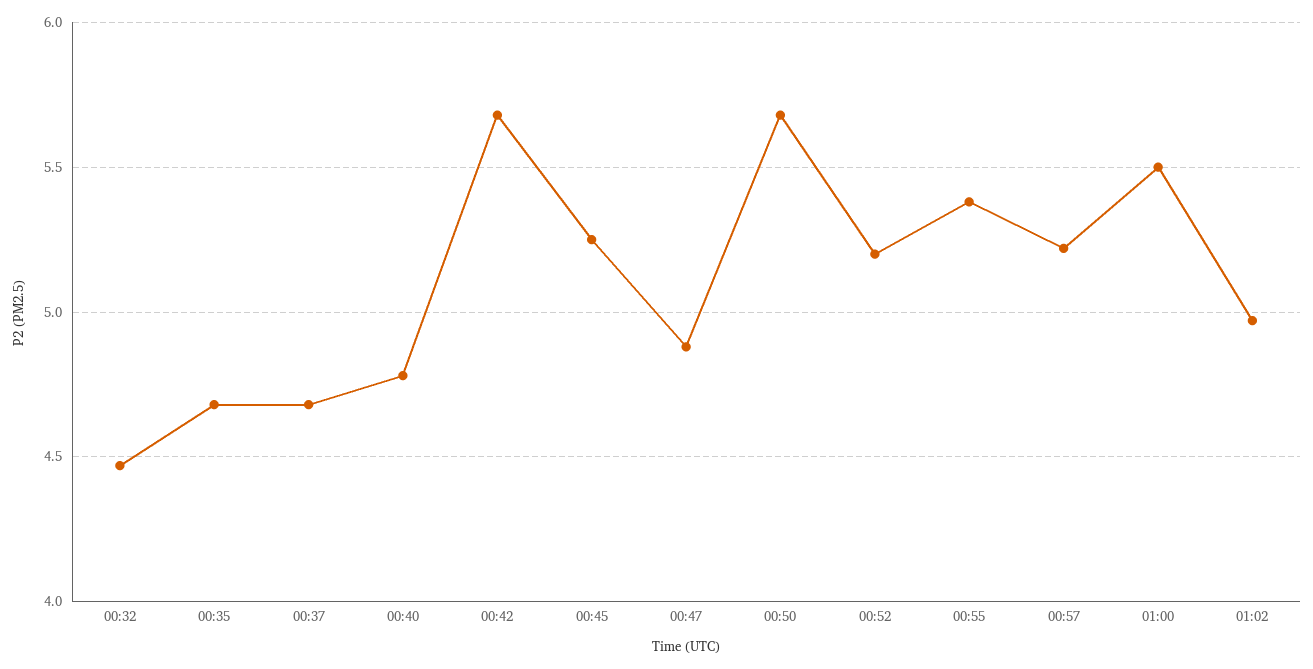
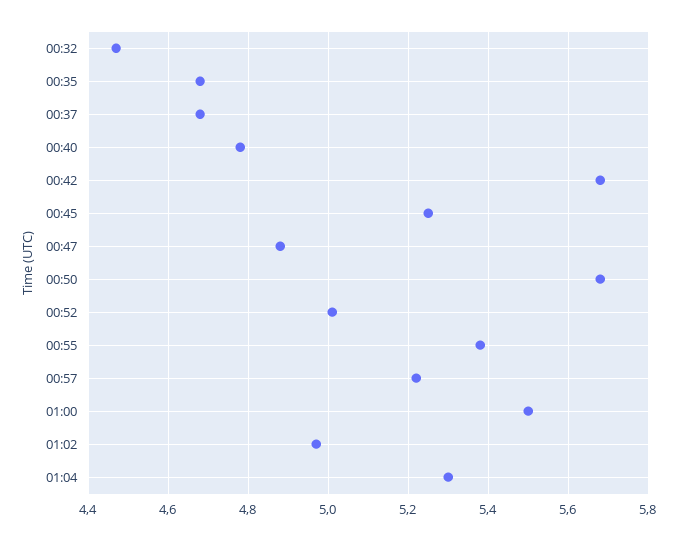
00:52: 5.2 -> 5
01:04: none -> 5.3

